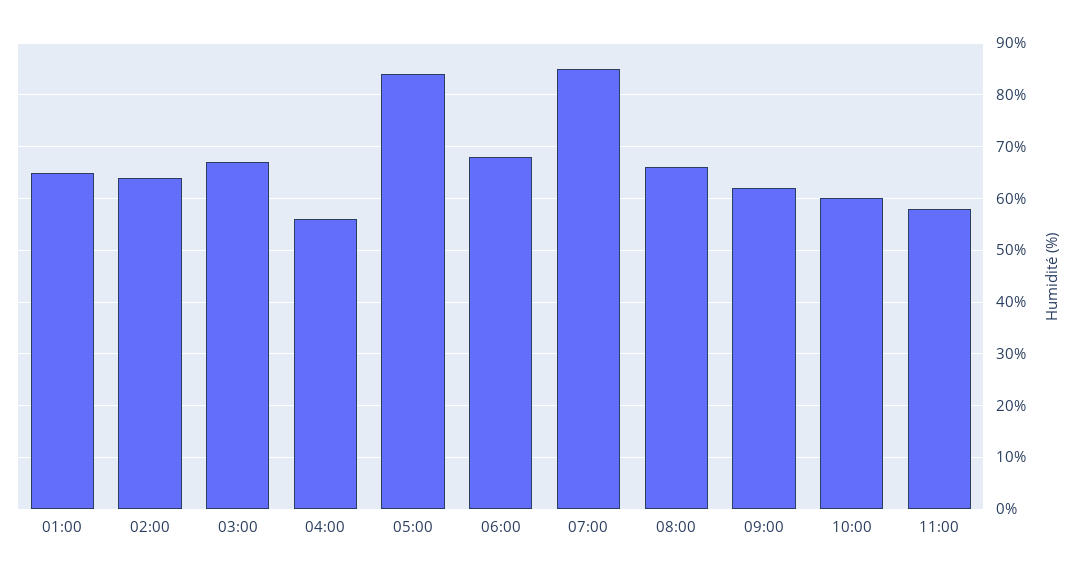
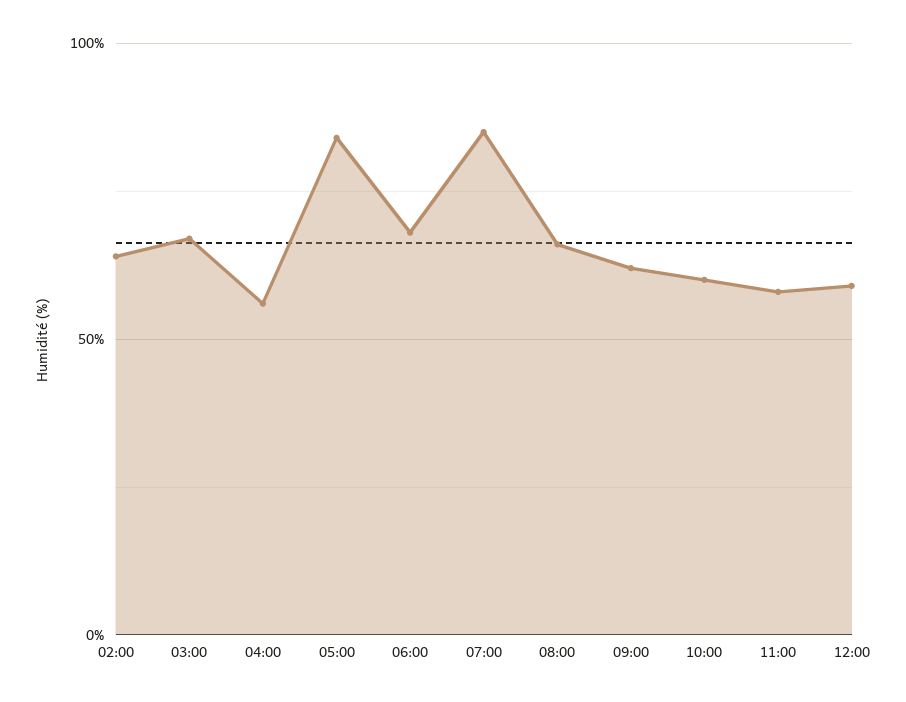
01:00: 65 -> none
12:00: none -> 60

